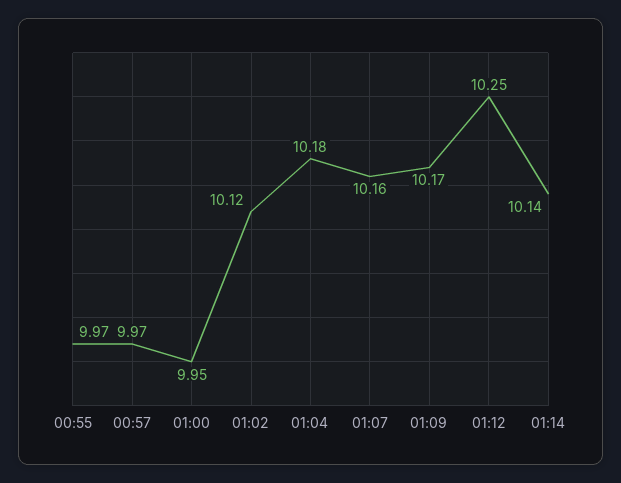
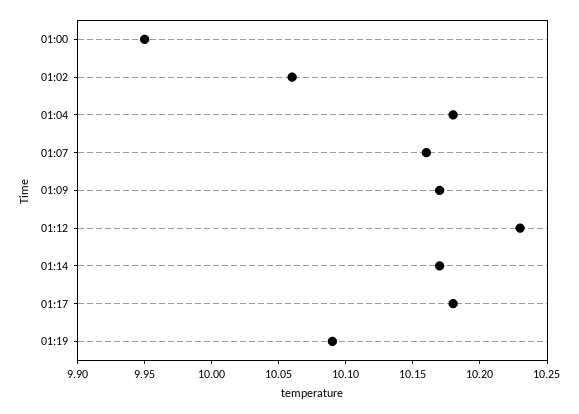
00:55: 9.97 -> none
00:57: 9.97 -> none
01:02: 10.12 -> 10.06
01:12: 10.25 -> 10.23
01:14: 10.14 -> 10.17
01:17: none -> 10.18
01:19: none -> 10.09

